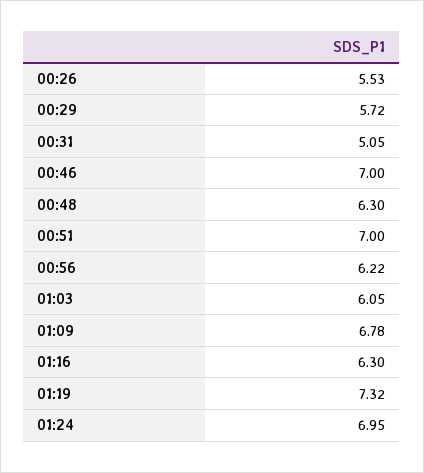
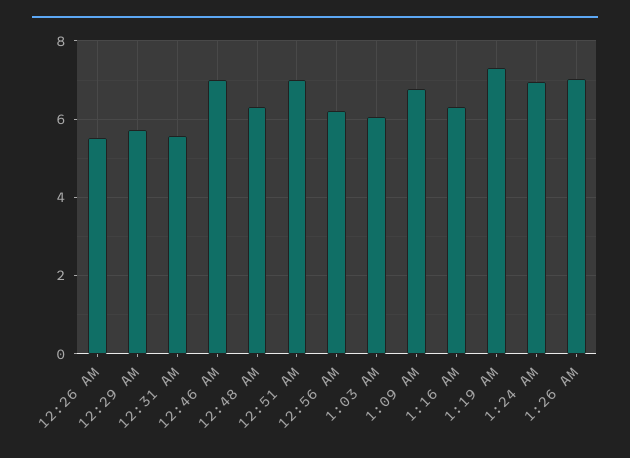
00:31: 5.05 -> 5.6
1:26 AM: none -> 7

